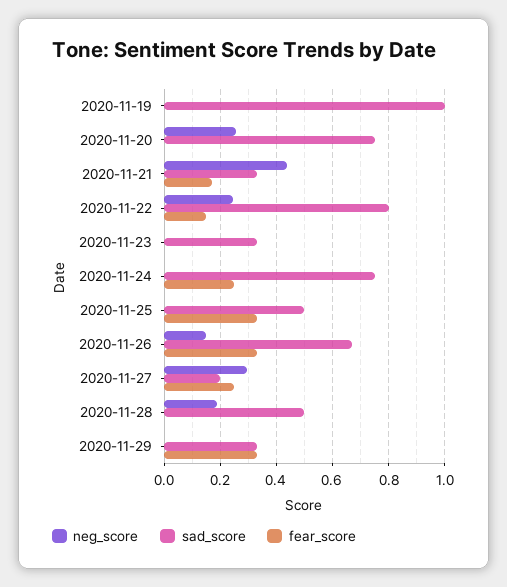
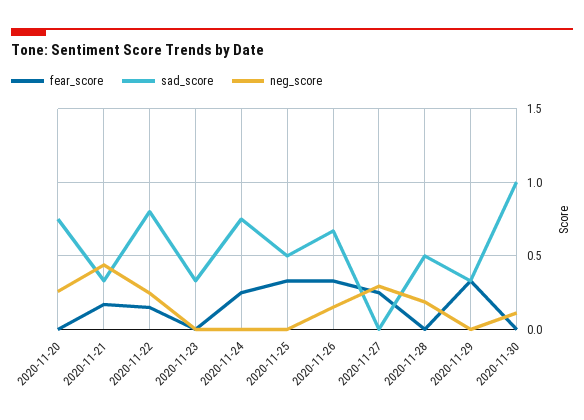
neg_score, 2020-11-19: 0 -> none
sad_score, 2020-11-19: 1 -> none
fear_score, 2020-11-19: 0 -> none
sad_score, 2020-11-27: 0.2 -> 0
fear_score, 2020-11-30: none -> 0
sad_score, 2020-11-30: none -> 1
neg_score, 2020-11-30: none -> 0.1

